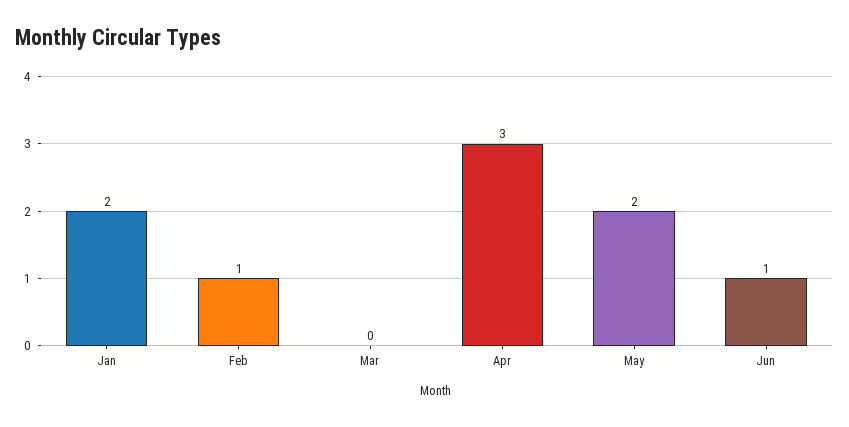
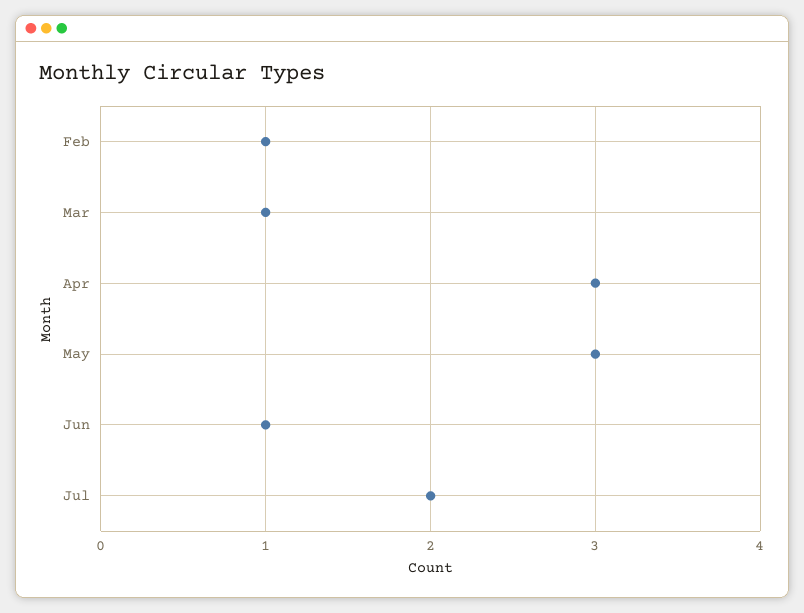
Jan: 2 -> none
Mar: 0 -> 1
May: 2 -> 3
Jul: none -> 2

